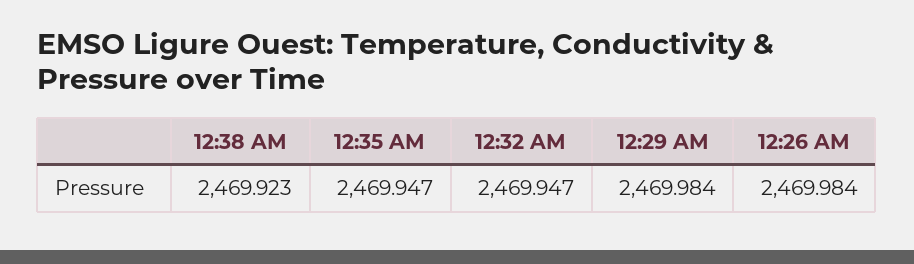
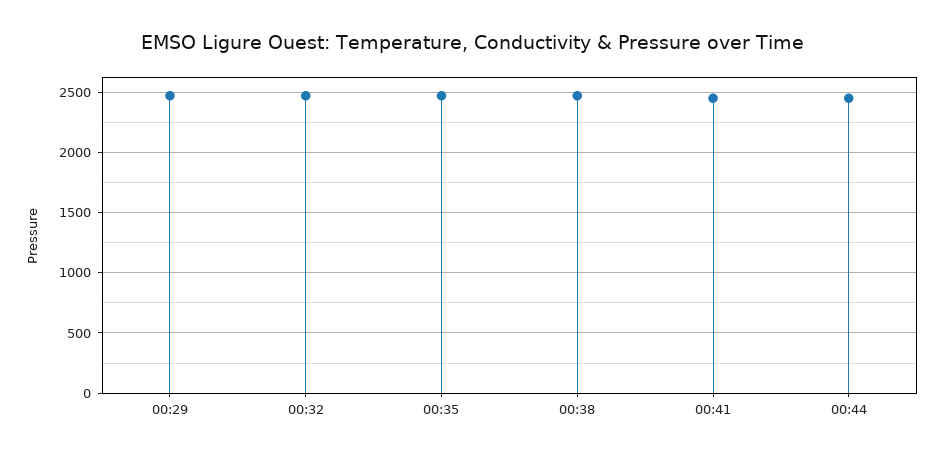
12:26 AM: 2469.984 -> none
00:41: none -> 2450
00:44: none -> 2450

